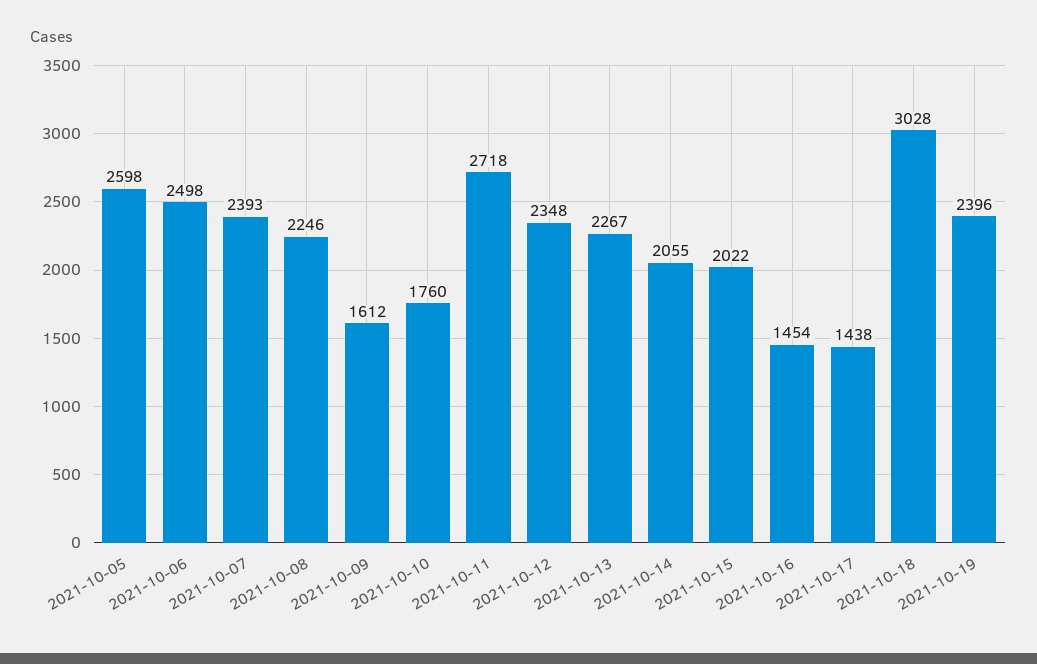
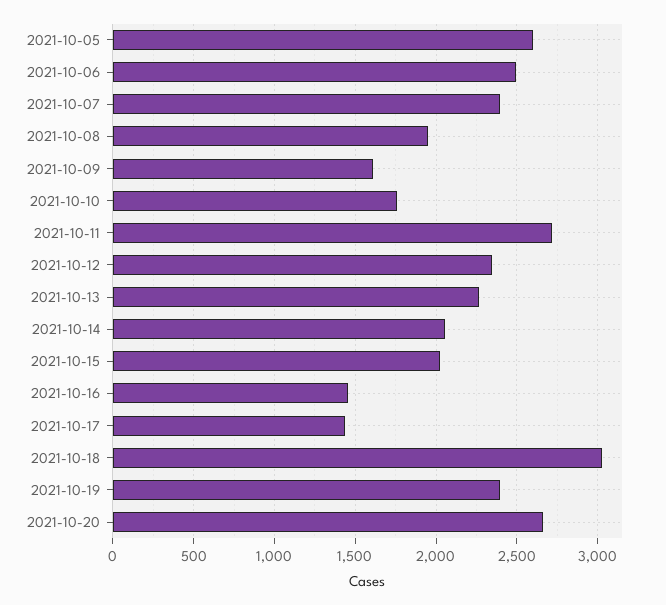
2021-10-08: 2246 -> 1950
2021-10-20: none -> 2650

